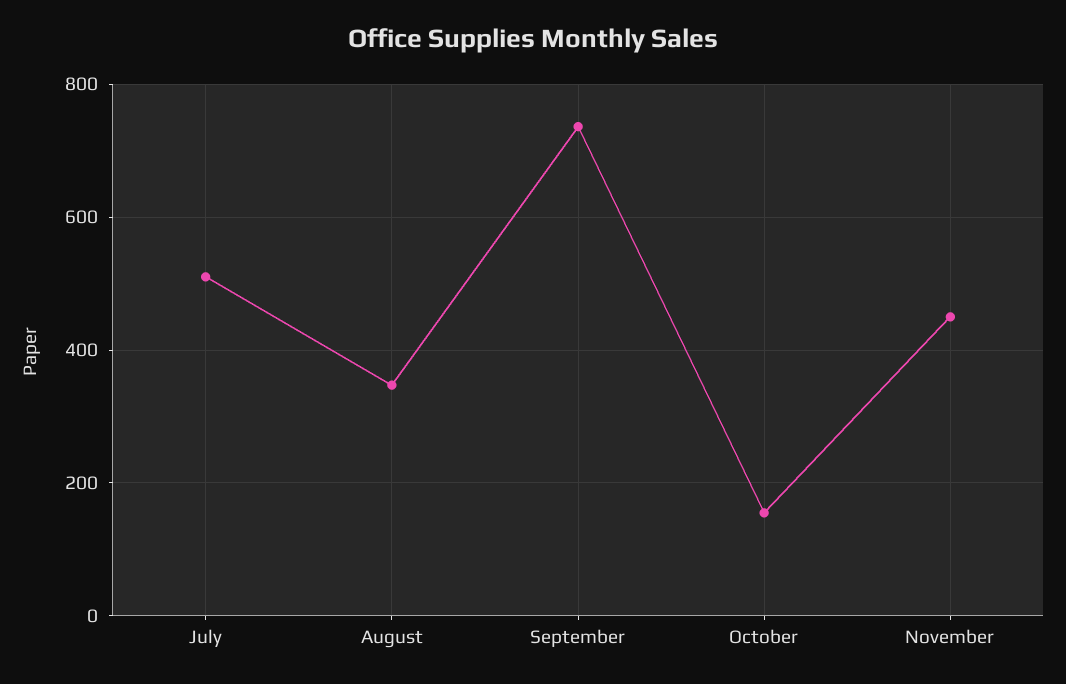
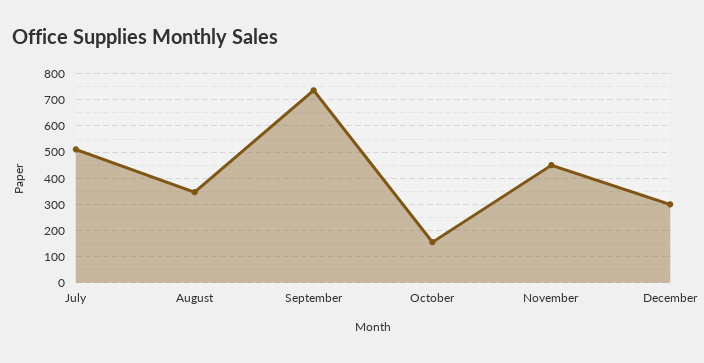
December: none -> 300

